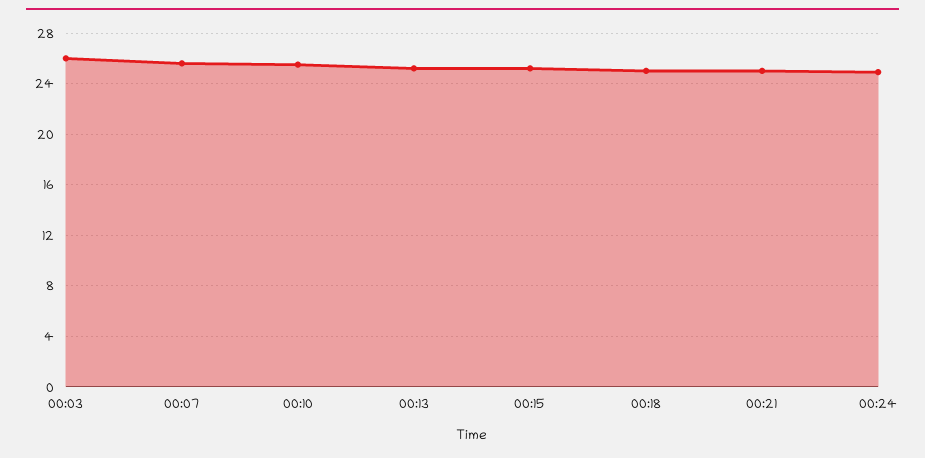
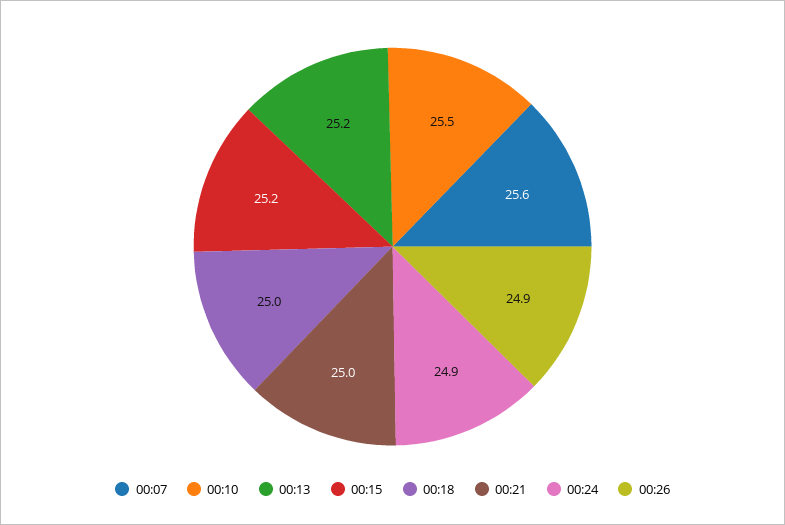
00:03: 26 -> none
00:26: none -> 24.9

